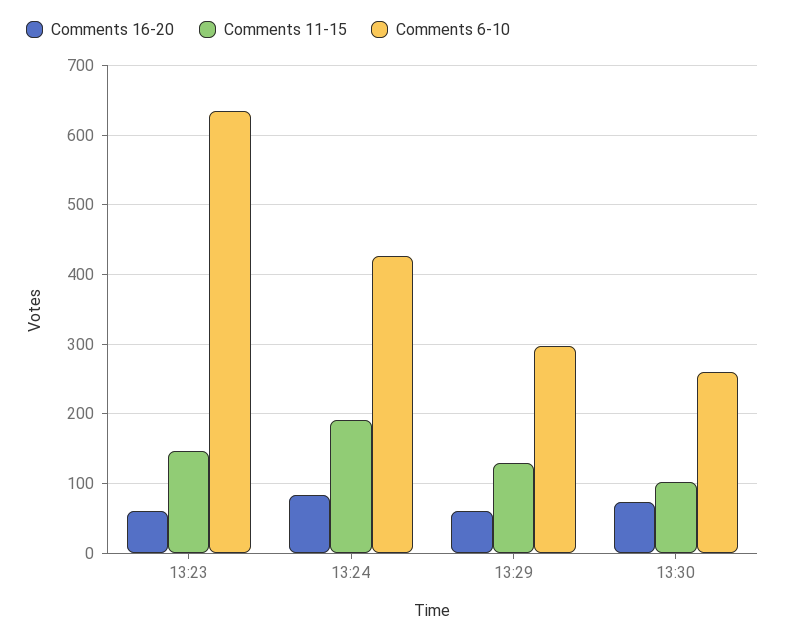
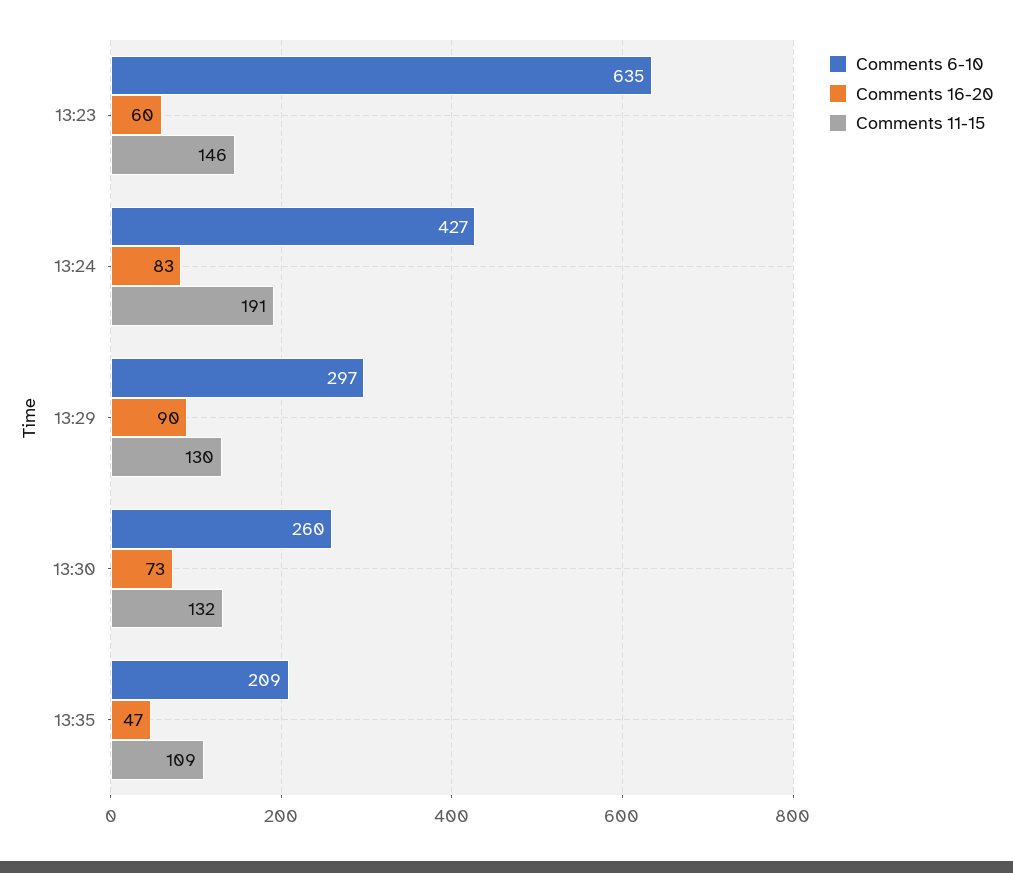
Comments 16-20, 13:29: 60 -> 90
Comments 11-15, 13:30: 100 -> 132
Comments 6-10, 13:35: none -> 209
Comments 16-20, 13:35: none -> 47
Comments 11-15, 13:35: none -> 109

